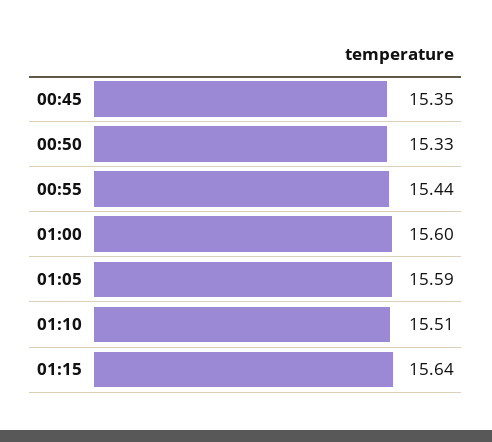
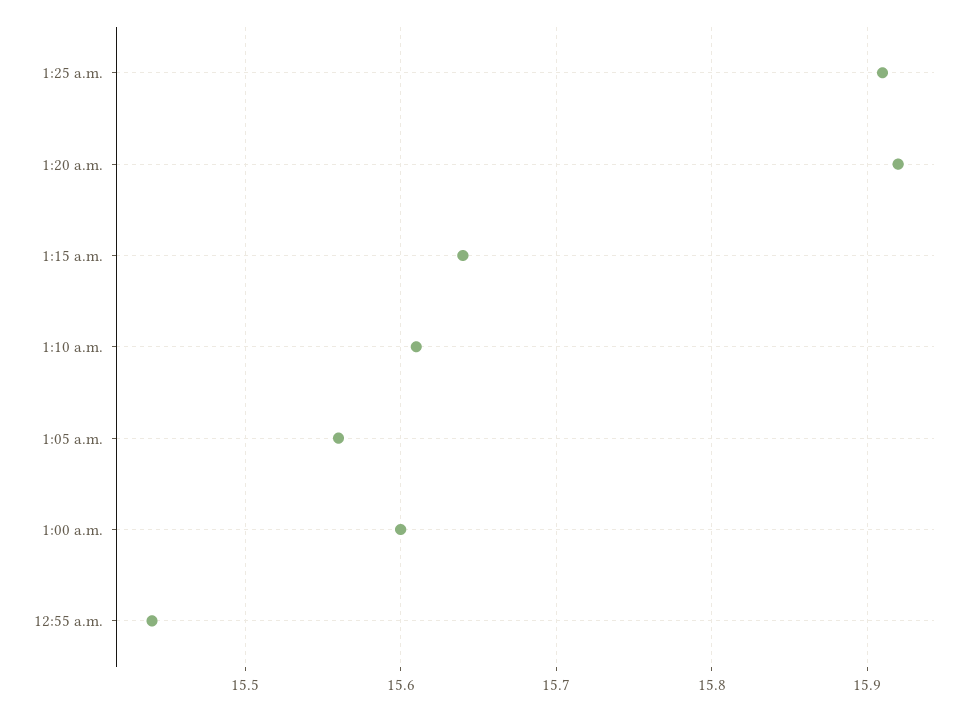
00:45: 15.35 -> none
00:50: 15.33 -> none
01:05: 15.59 -> 15.56
01:10: 15.51 -> 15.61
1:25 a.m.: none -> 15.91
1:20 a.m.: none -> 15.92

